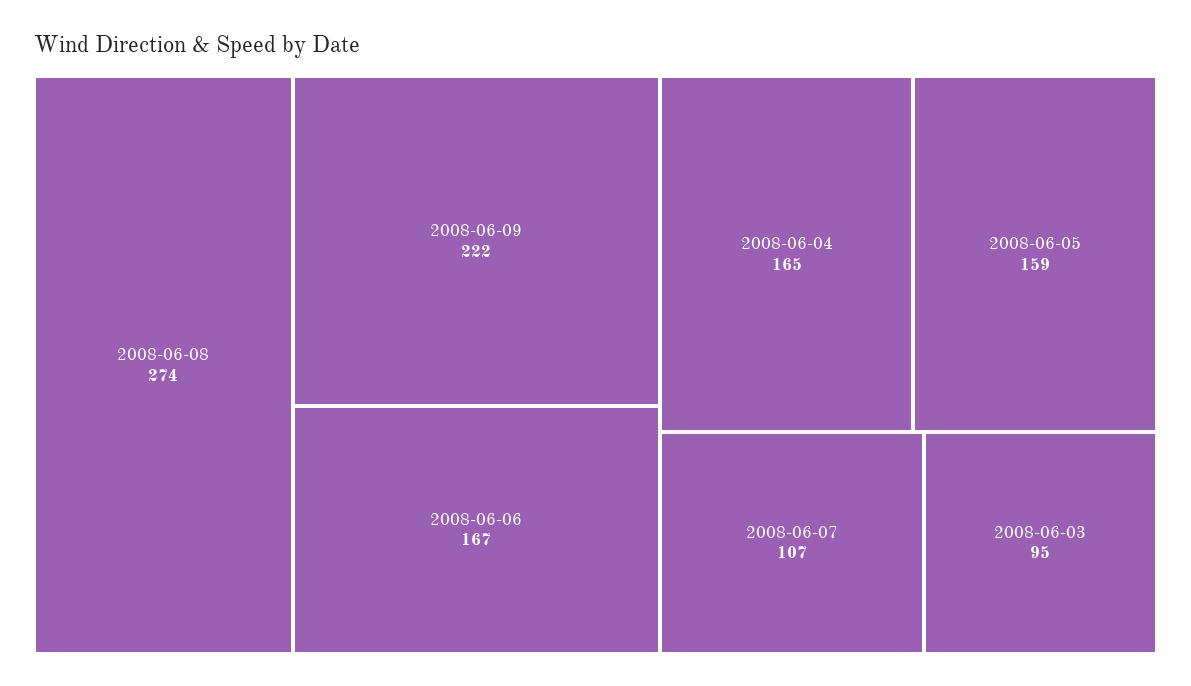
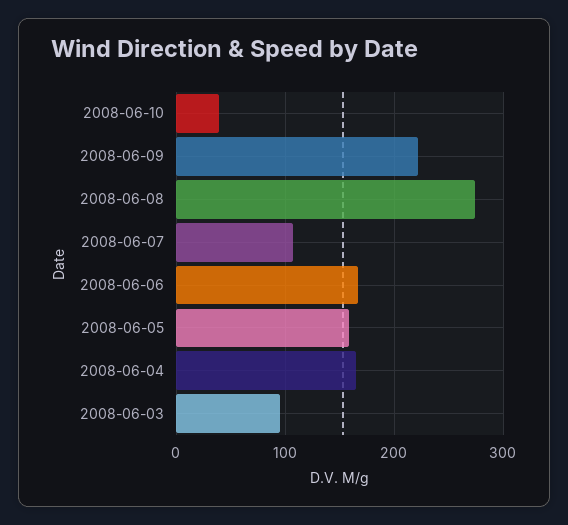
2008-06-10: none -> 40

